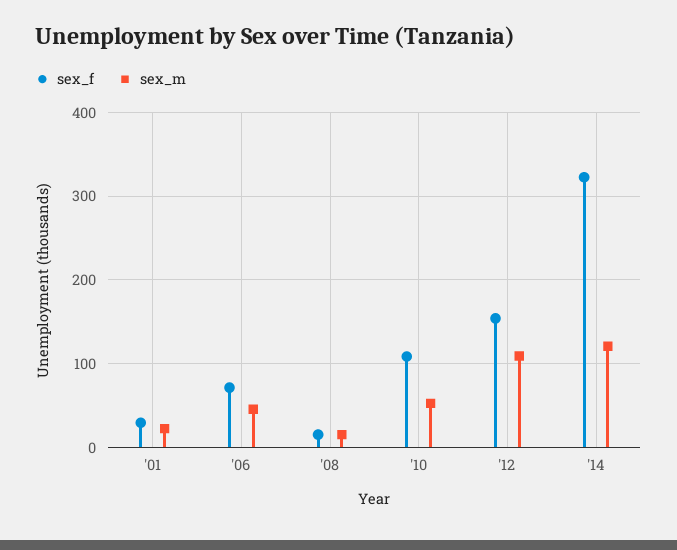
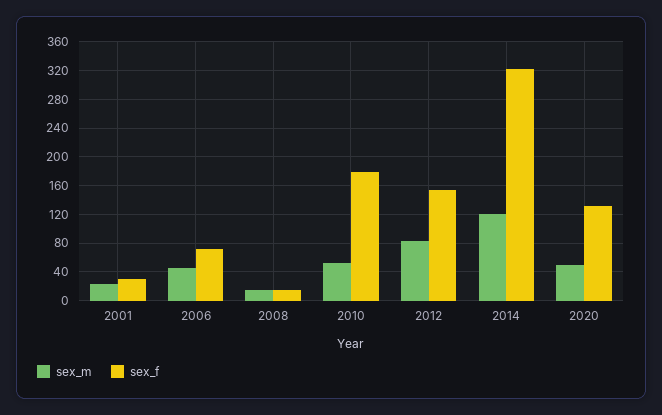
sex_f, '10: 110 -> 180
sex_m, '12: 110 -> 80
sex_m, 2020: none -> 50
sex_f, 2020: none -> 130

